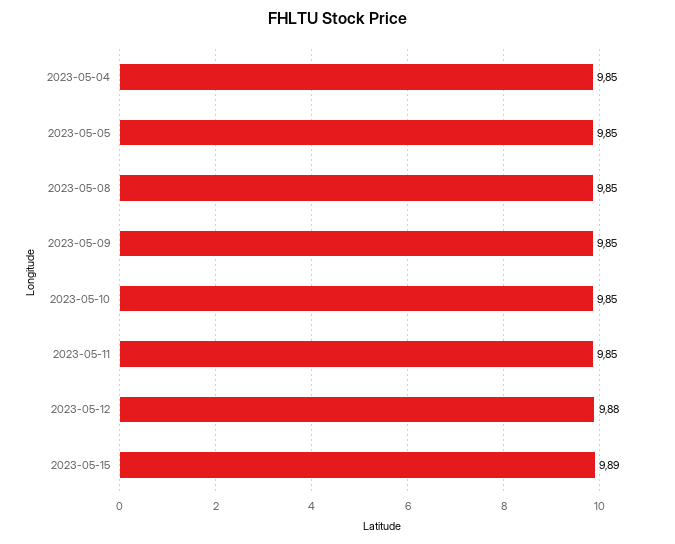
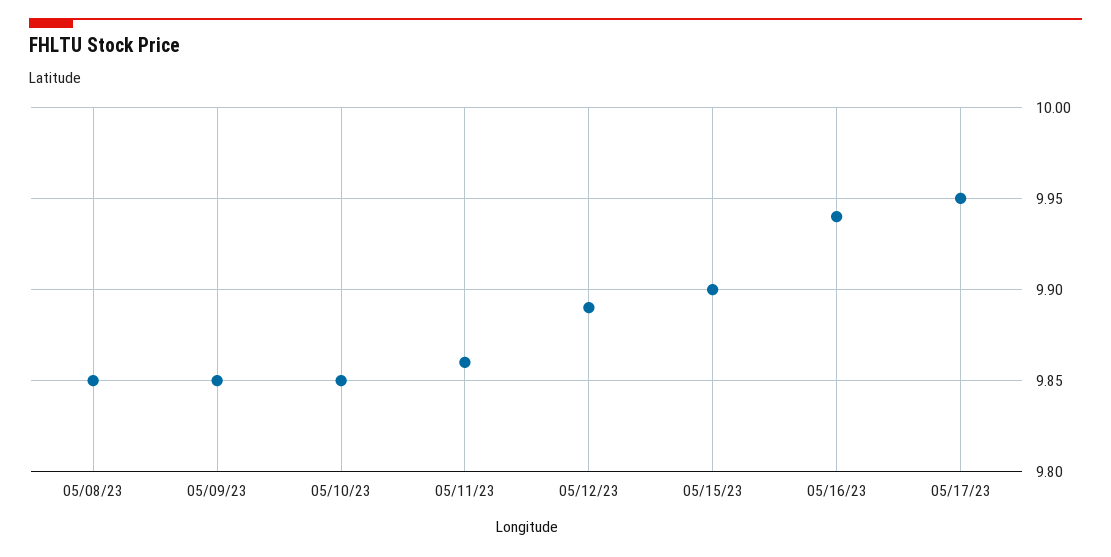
2023-05-04: 9.85 -> none
2023-05-05: 9.85 -> none
2023-05-11: 9.85 -> 9.86
2023-05-12: 9.88 -> 9.89
2023-05-15: 9.89 -> 9.9
05/16/23: none -> 9.94
05/17/23: none -> 9.95

